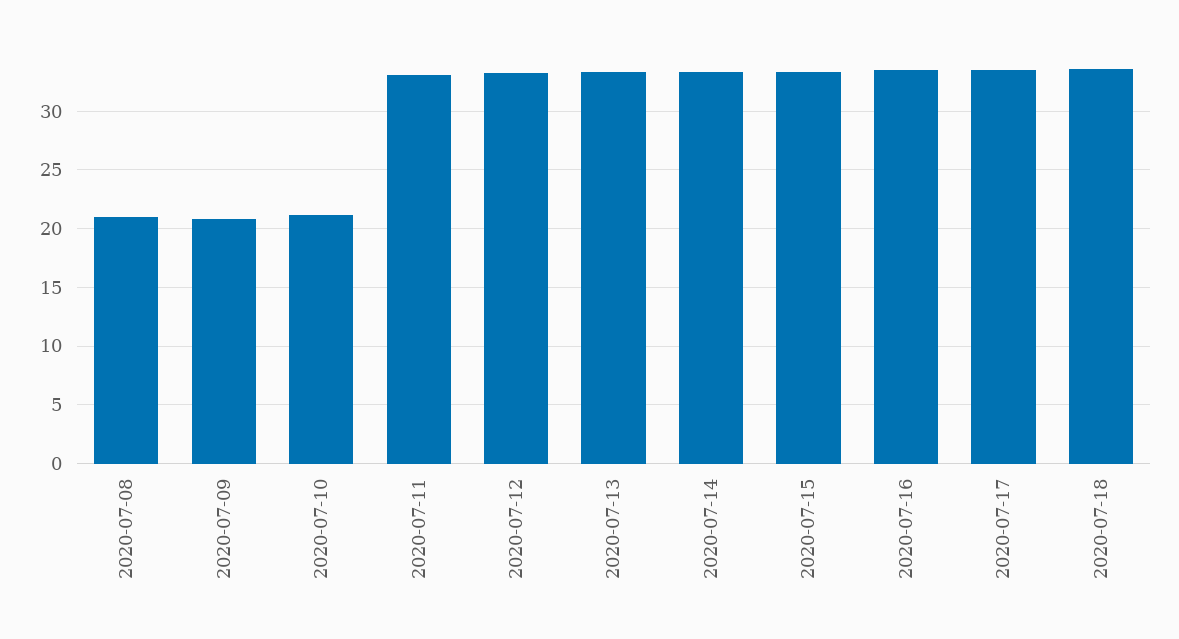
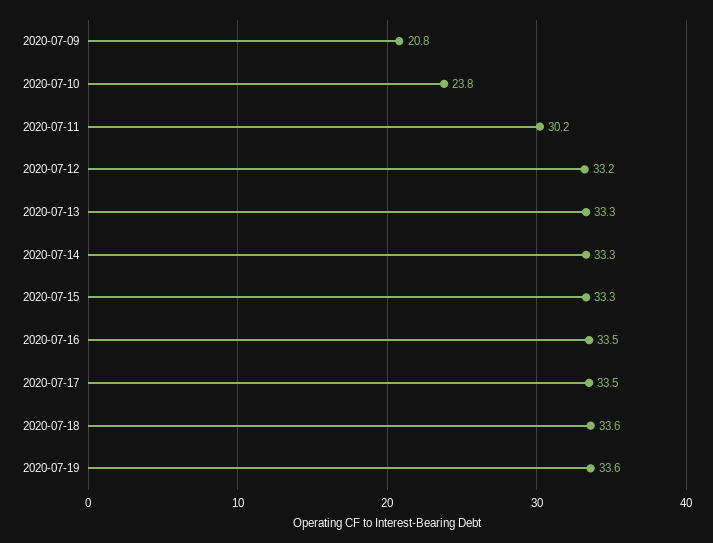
2020-07-08: 21 -> none
2020-07-10: 21 -> 23.8
2020-07-11: 33 -> 30.2
2020-07-19: none -> 33.6

